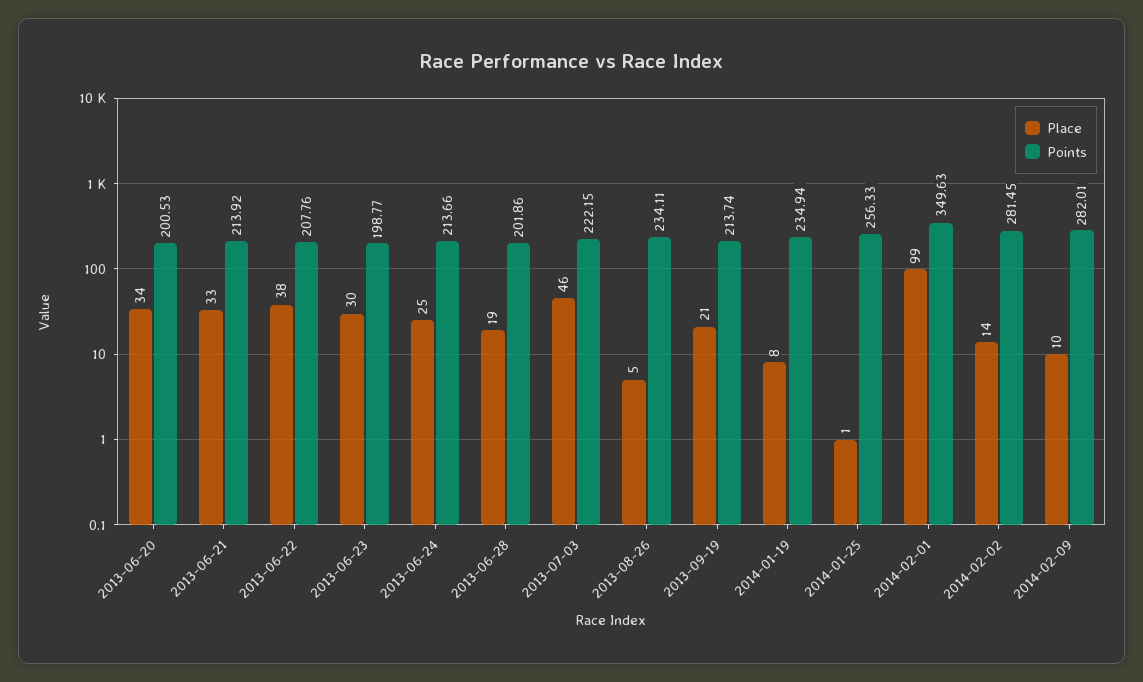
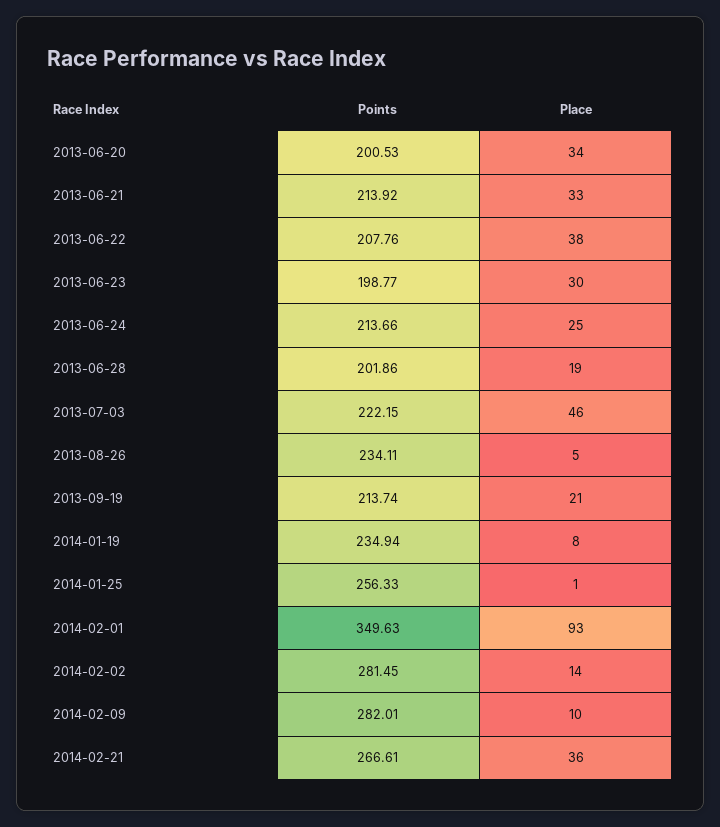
Place, 2014-02-01: 99 -> 93
Points, 2014-02-21: none -> 266.61
Place, 2014-02-21: none -> 36

